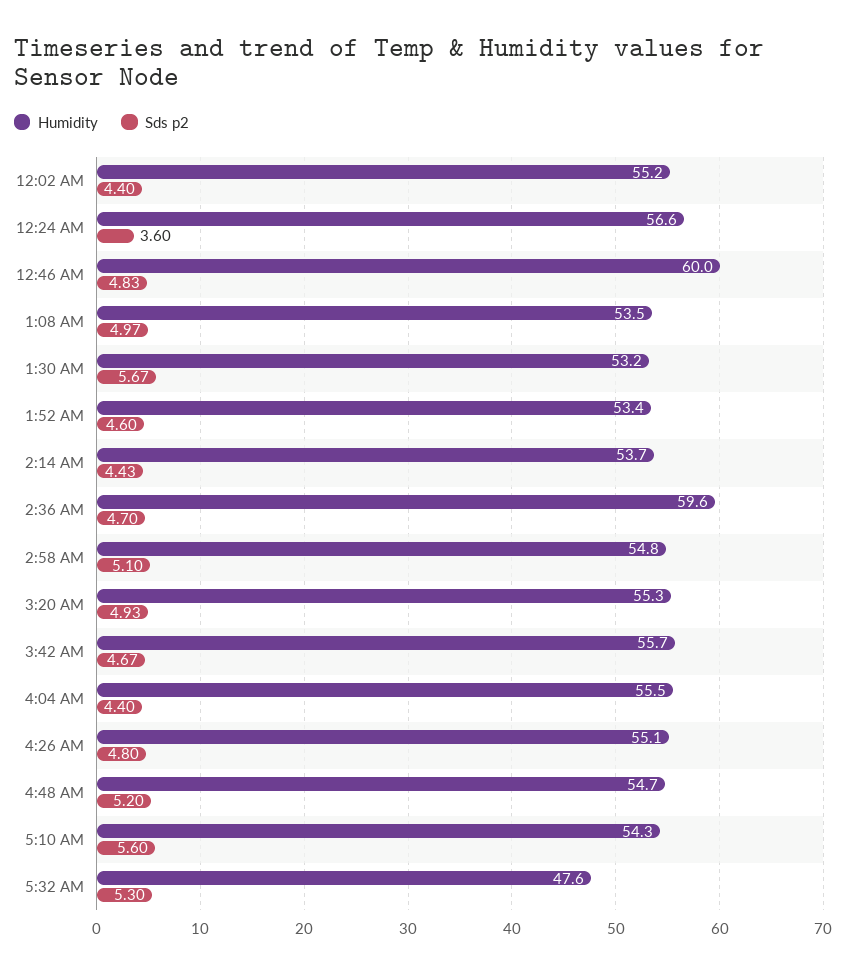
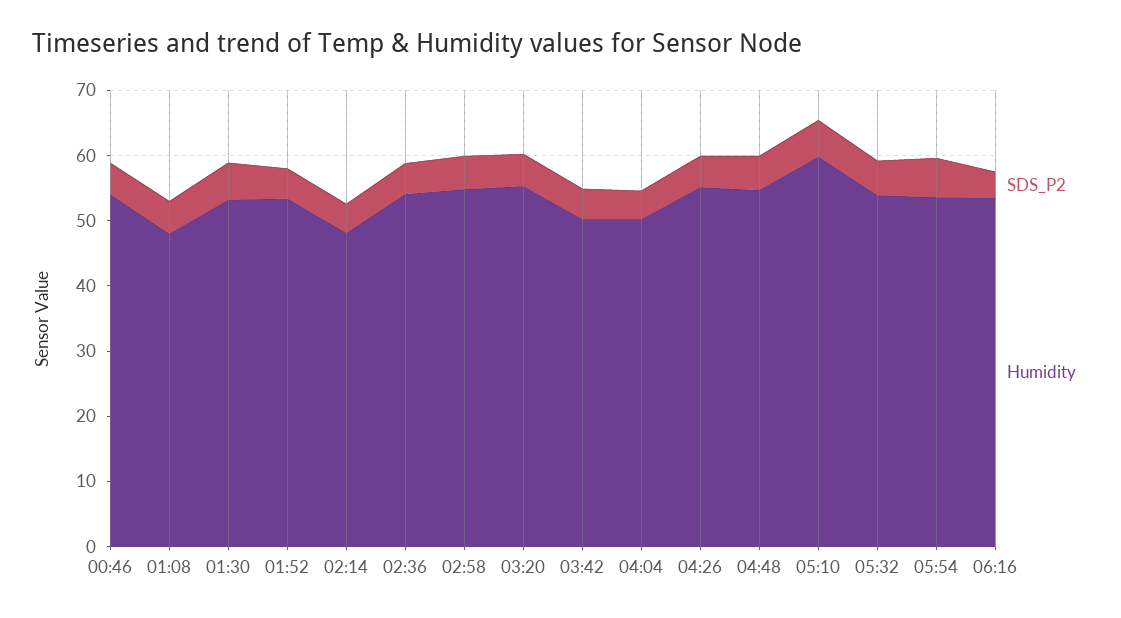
Humidity, 12:02 AM: 55.2 -> none
Sds p2, 12:02 AM: 4.4 -> none
Humidity, 12:24 AM: 56.6 -> none
Sds p2, 12:24 AM: 3.6 -> none
Humidity, 12:46 AM: 60 -> 54
Humidity, 1:08 AM: 53.5 -> 48
Humidity, 2:14 AM: 53.7 -> 48
Humidity, 2:36 AM: 59.6 -> 54
Humidity, 3:42 AM: 55.7 -> 50
Humidity, 4:04 AM: 55.5 -> 50
Humidity, 5:10 AM: 54.3 -> 60
Humidity, 5:32 AM: 47.6 -> 54
Sds p2, 05:54: none -> 6
Humidity, 05:54: none -> 54
Sds p2, 06:16: none -> 4
Humidity, 06:16: none -> 54

